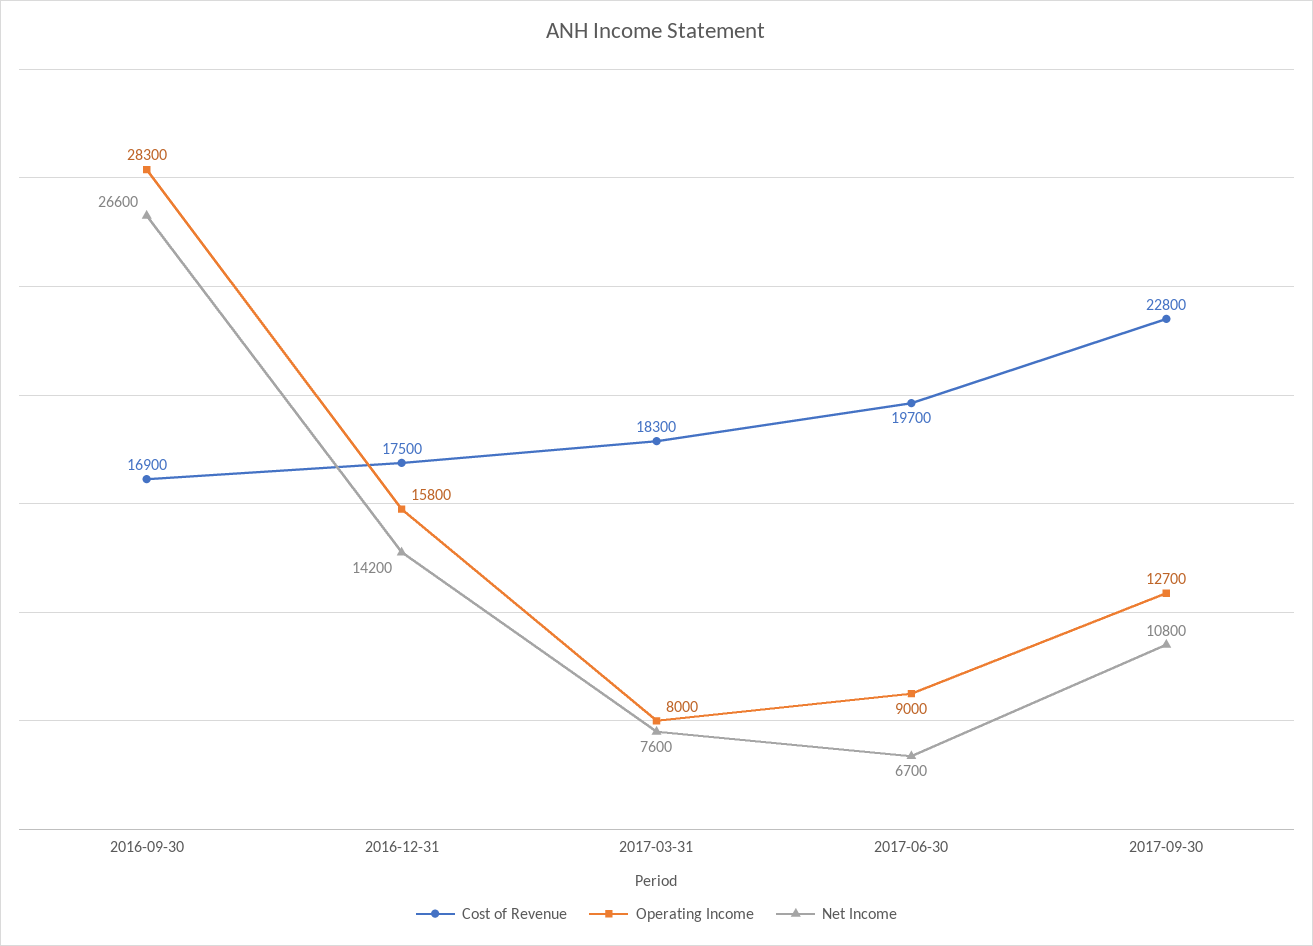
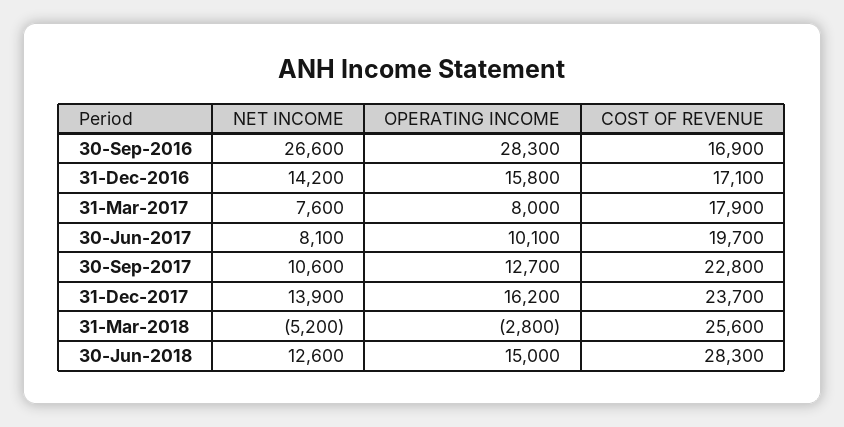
Cost of Revenue, 2016-12-31: 17500 -> 17100
Cost of Revenue, 2017-03-31: 18300 -> 17900
Operating Income, 2017-06-30: 9000 -> 10100
Net Income, 2017-06-30: 6700 -> 8100
Net Income, 2017-09-30: 10800 -> 10600
Net Income, 31-Dec-2017: none -> 13900
Operating Income, 31-Dec-2017: none -> 16200
Cost of Revenue, 31-Dec-2017: none -> 23700
Net Income, 31-Mar-2018: none -> -5200
Operating Income, 31-Mar-2018: none -> -2800
Cost of Revenue, 31-Mar-2018: none -> 25600
Net Income, 30-Jun-2018: none -> 12600
Operating Income, 30-Jun-2018: none -> 15000
Cost of Revenue, 30-Jun-2018: none -> 28300

